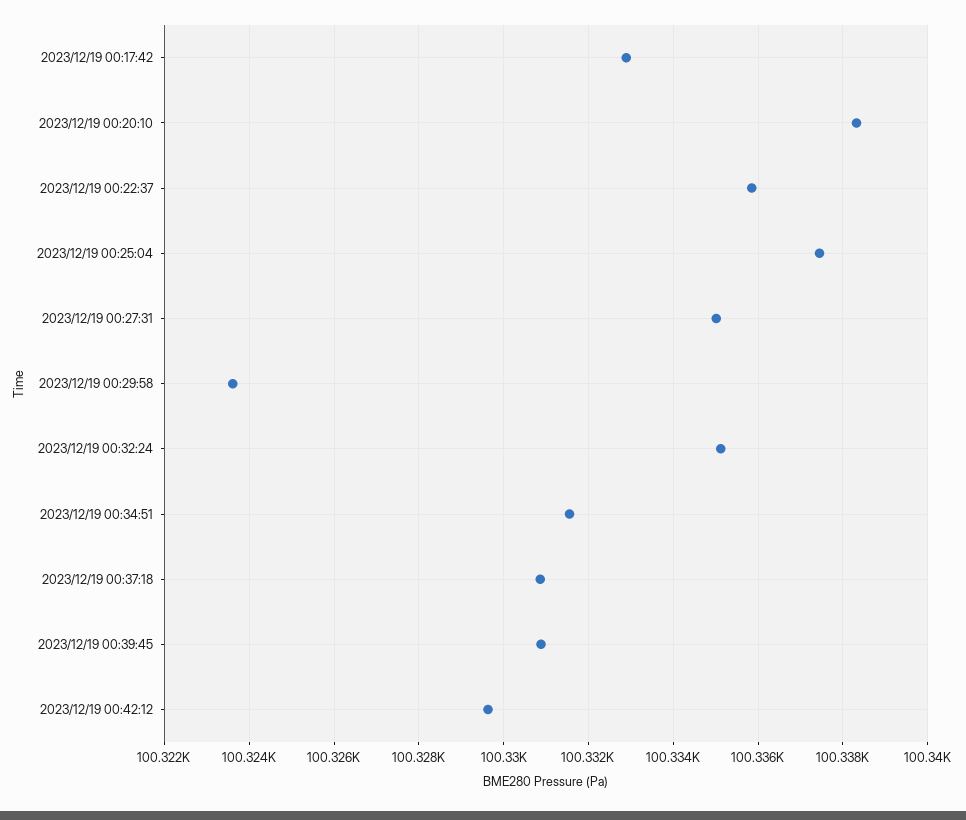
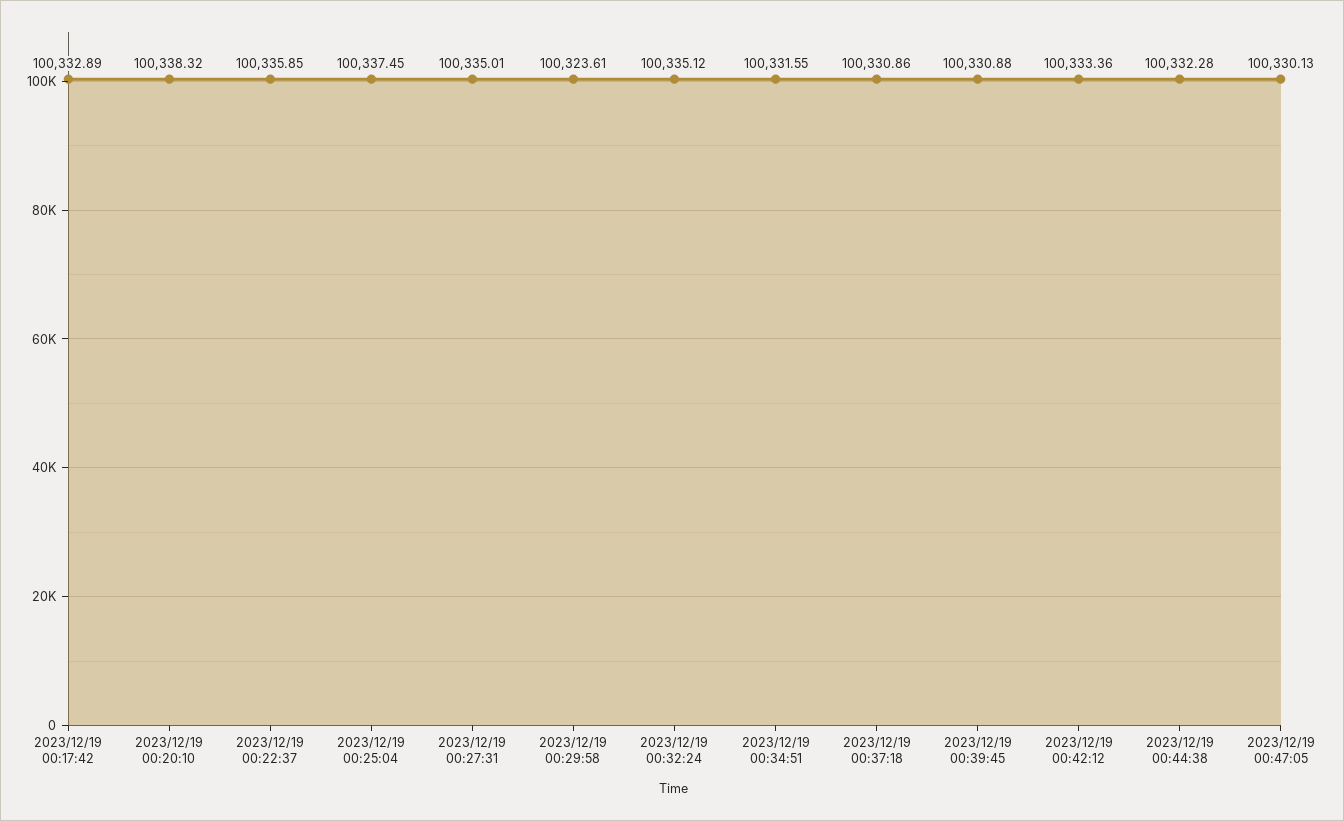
2023/12/19 00:42:12: 100329.6 -> 100333.36
2023/12/19 00:44:38: none -> 100332.28
2023/12/19 00:47:05: none -> 100330.13

